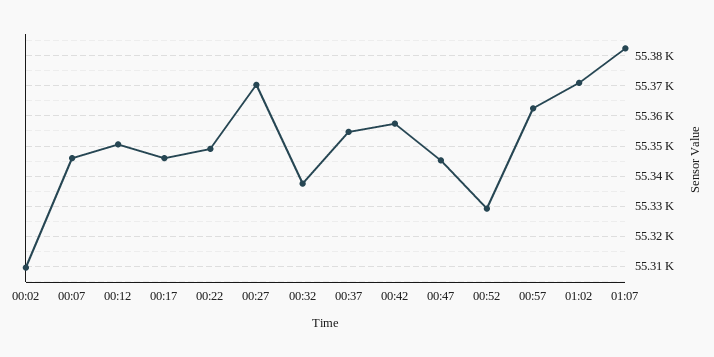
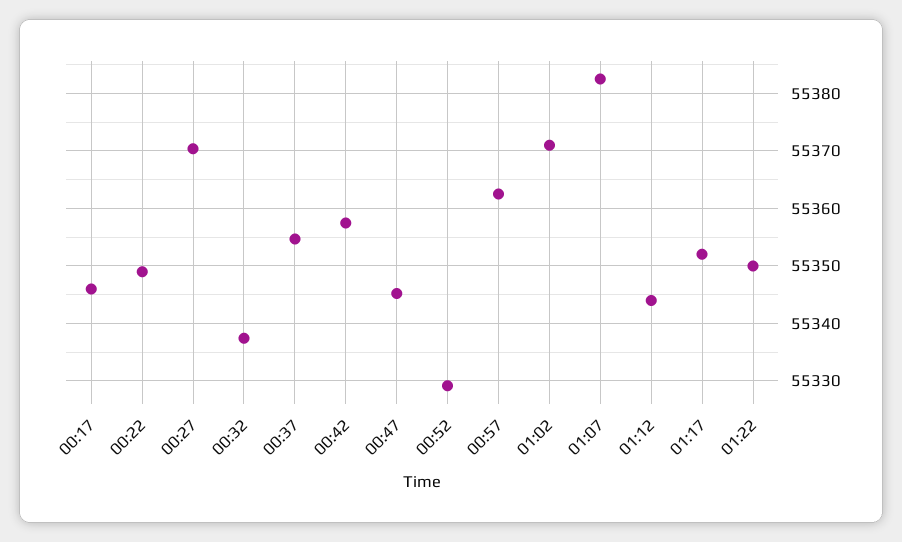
00:02: 55310 -> none
00:07: 55346 -> none
00:12: 55350 -> none
01:12: none -> 55344
01:17: none -> 55352
01:22: none -> 55350

